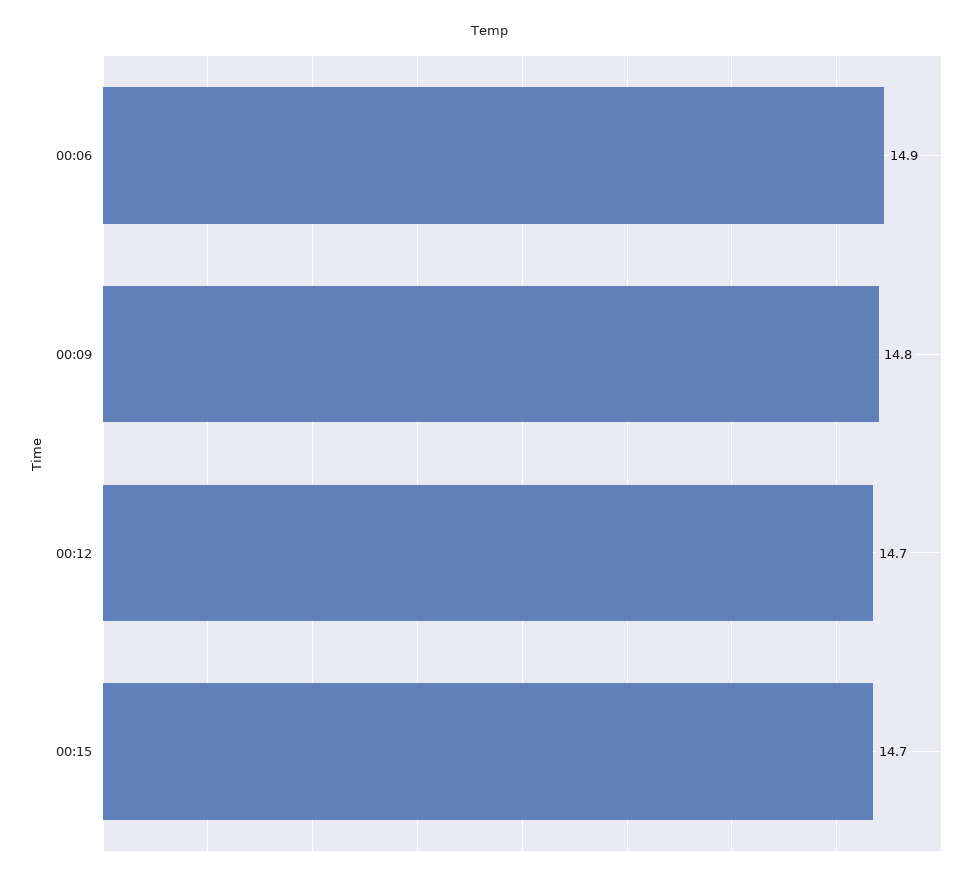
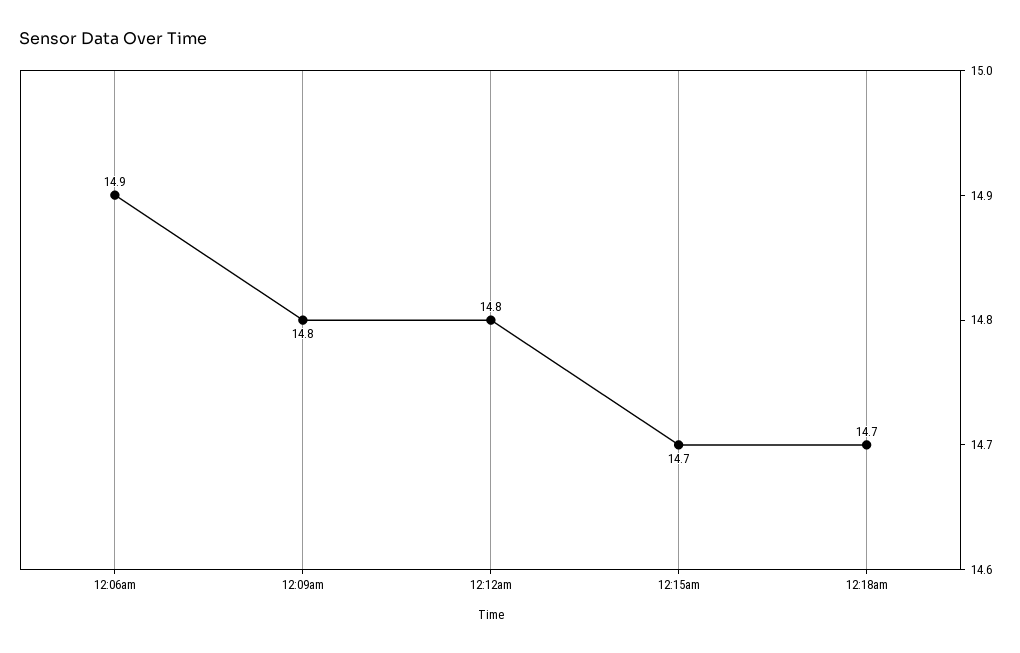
00:12: 14.7 -> 14.8
12:18am: none -> 14.7

